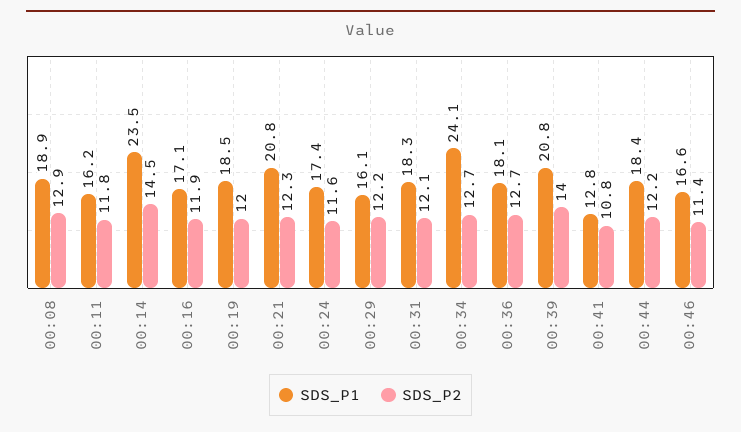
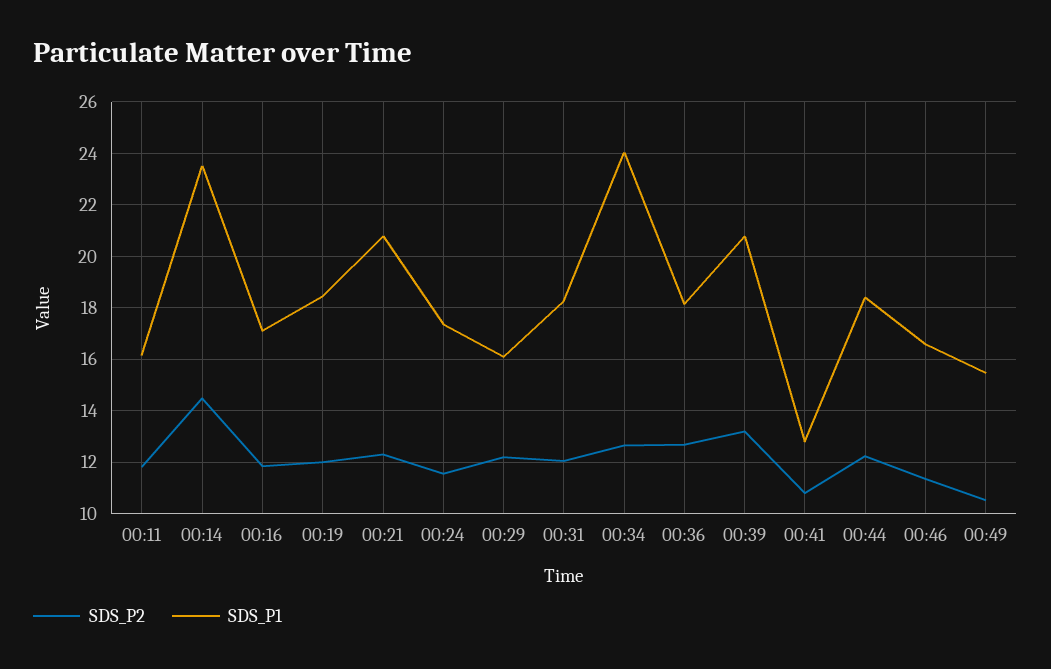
SDS_P1, 00:08: 18.9 -> none
SDS_P2, 00:08: 12.9 -> none
SDS_P2, 00:39: 14 -> 13.25
SDS_P2, 00:49: none -> 10.5
SDS_P1, 00:49: none -> 15.5

